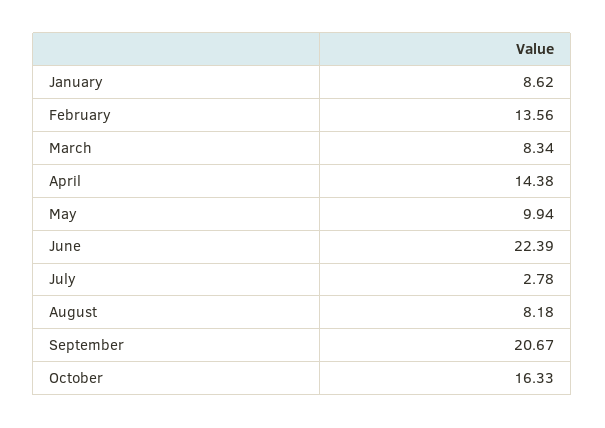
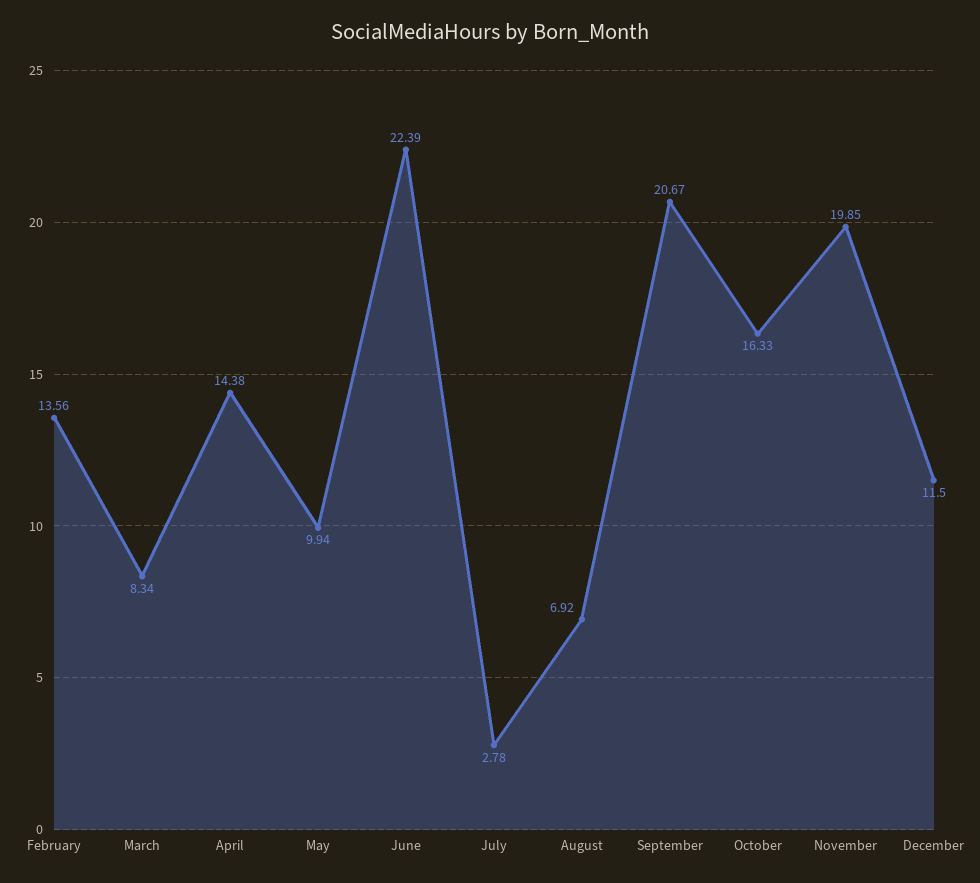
January: 8.62 -> none
August: 8.18 -> 6.92
November: none -> 19.85
December: none -> 11.5

